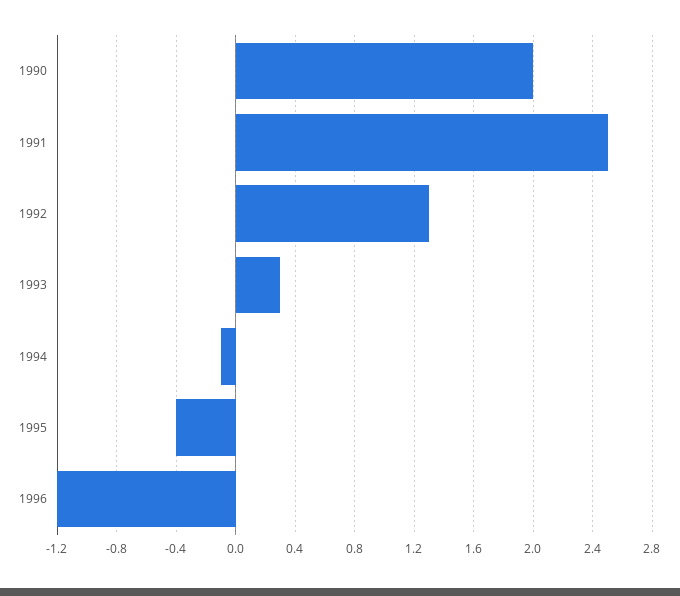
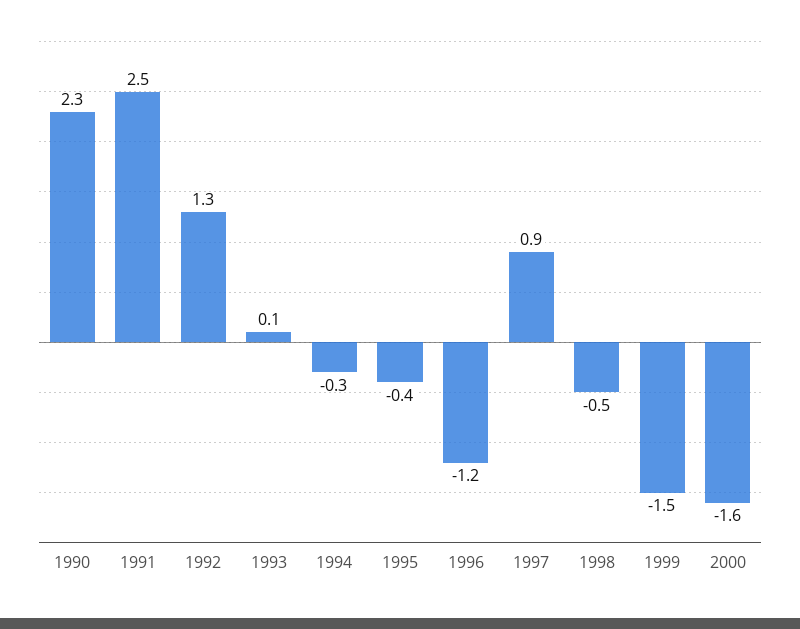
1990: 2 -> 2.3
1993: 0.3 -> 0.1
1994: -0.1 -> -0.3
1997: none -> 0.9
1998: none -> -0.5
1999: none -> -1.5
2000: none -> -1.6

